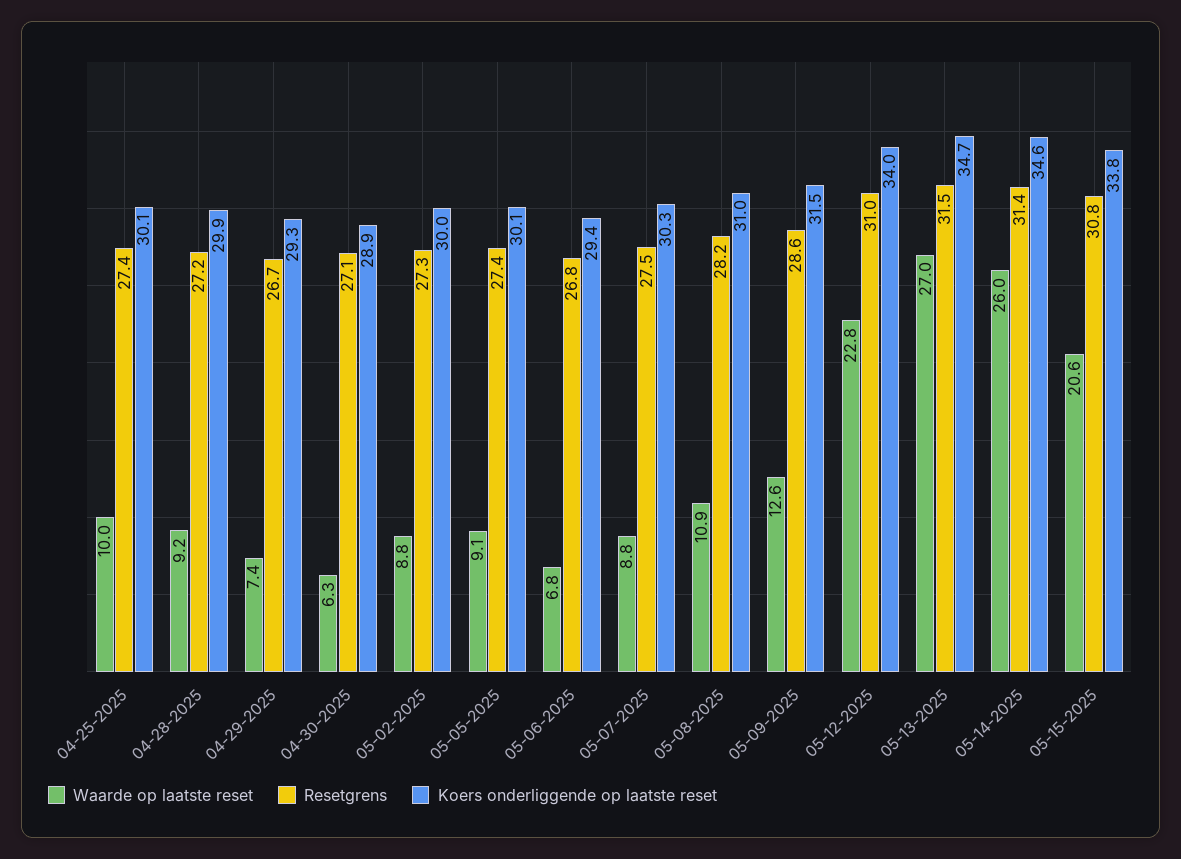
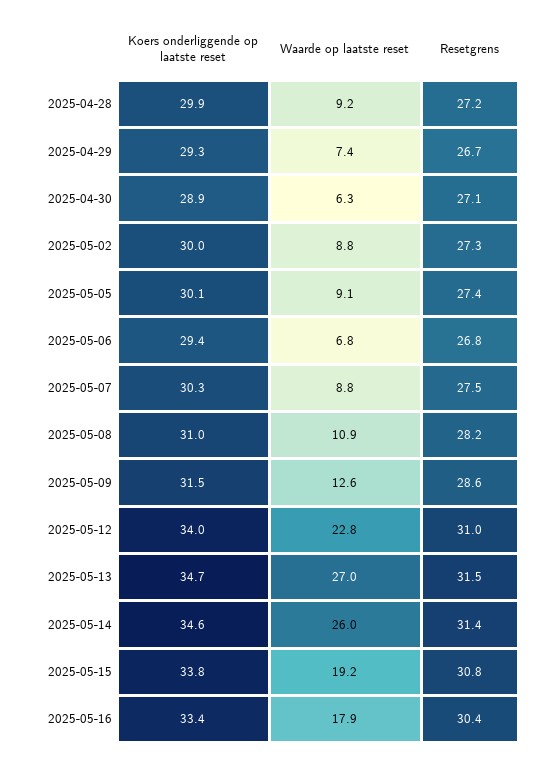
Waarde op laatste reset, 04-25-2025: 10 -> none
Resetgrens, 04-25-2025: 27.4 -> none
Koers onderliggende op laatste reset, 04-25-2025: 30.1 -> none
Waarde op laatste reset, 05-15-2025: 20.6 -> 19.2
Koers onderliggende op laatste reset, 2025-05-16: none -> 33.4
Waarde op laatste reset, 2025-05-16: none -> 17.9
Resetgrens, 2025-05-16: none -> 30.4

